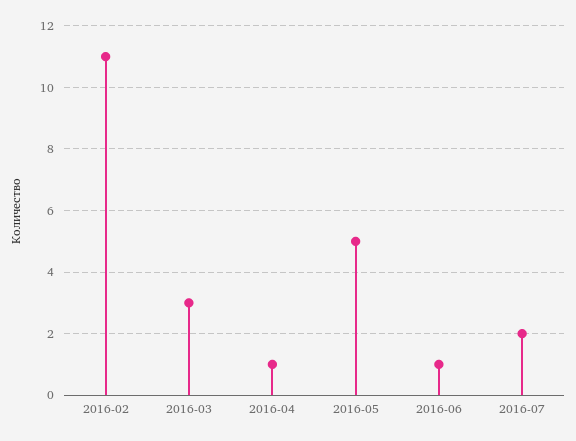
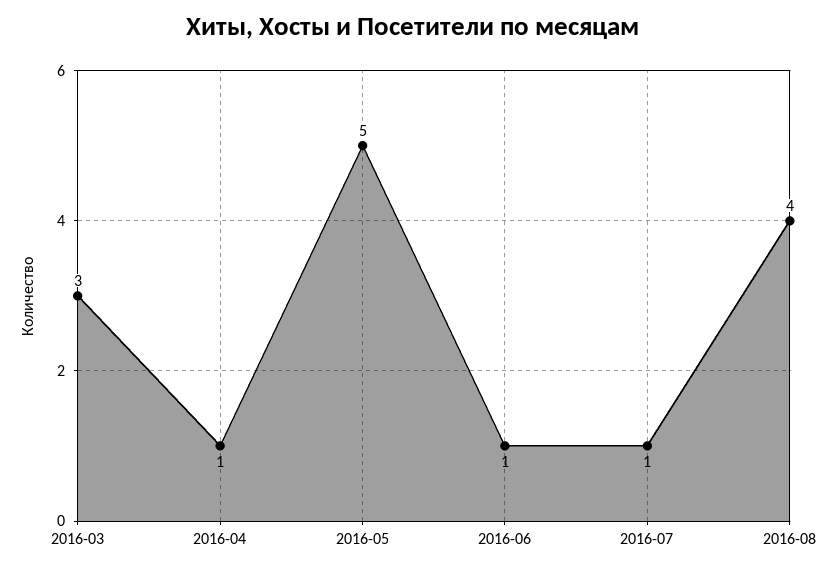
2016-02: 11 -> none
2016-07: 2 -> 1
2016-08: none -> 4

